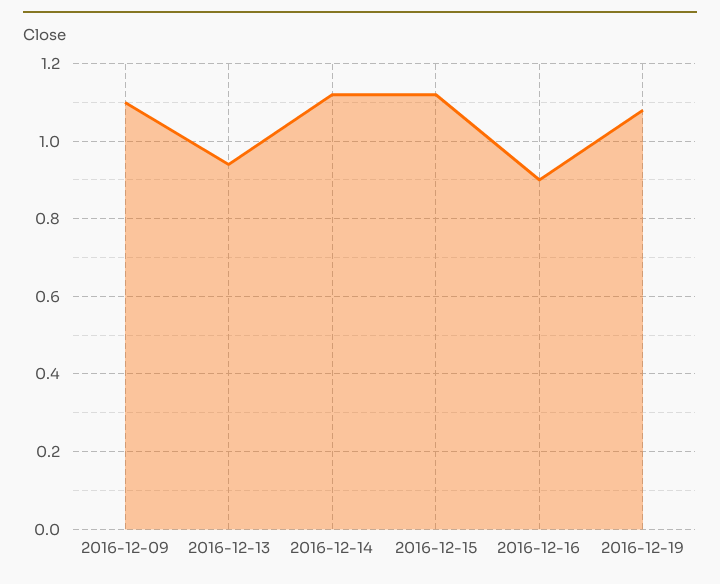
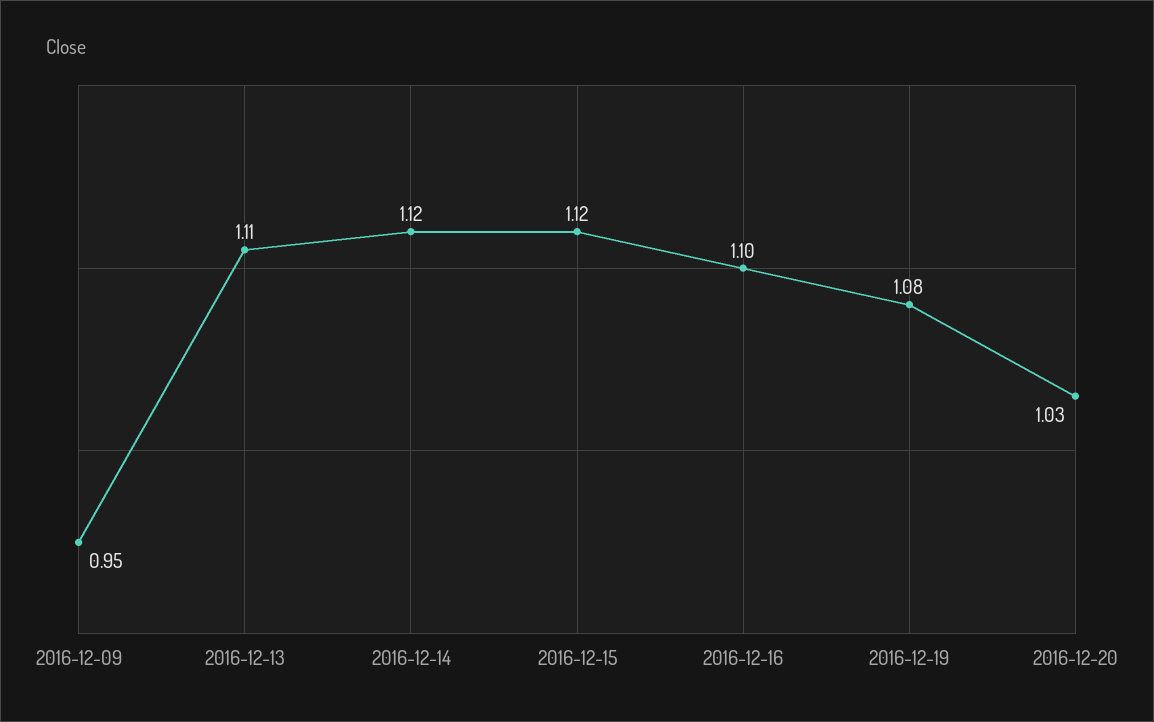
2016-12-09: 1.1 -> 0.95
2016-12-13: 0.95 -> 1.11
2016-12-16: 0.9 -> 1.1
2016-12-20: none -> 1.03

